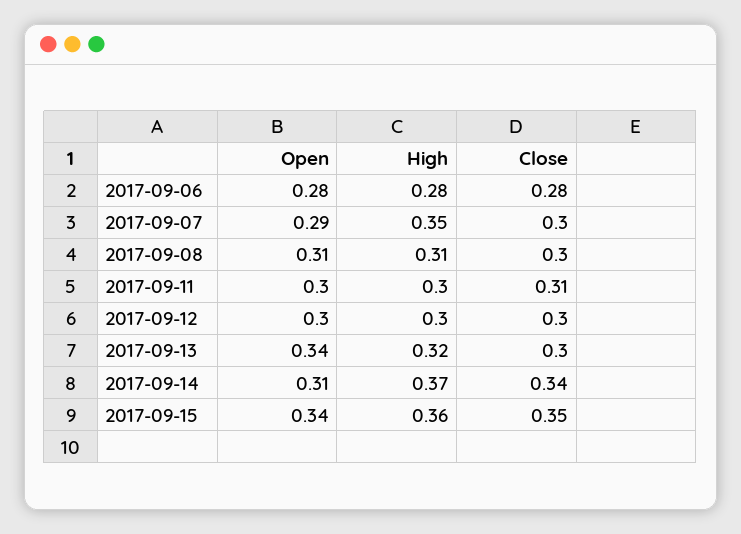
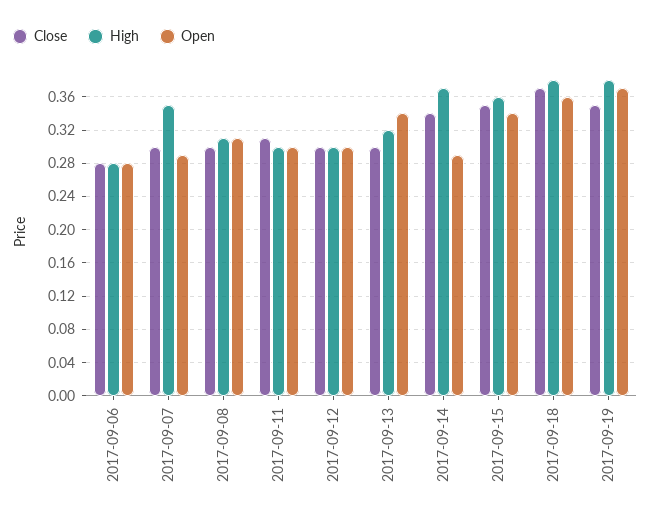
Open, 2017-09-14: 0.31 -> 0.29
Close, 2017-09-18: none -> 0.37
High, 2017-09-18: none -> 0.38
Open, 2017-09-18: none -> 0.36
Close, 2017-09-19: none -> 0.35
High, 2017-09-19: none -> 0.38
Open, 2017-09-19: none -> 0.37

